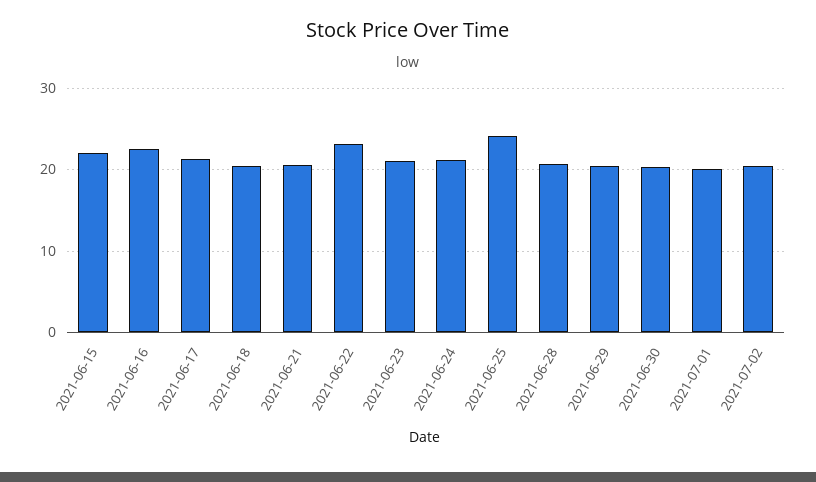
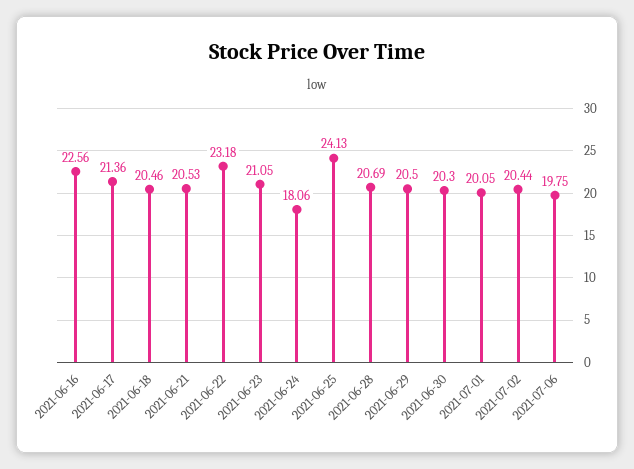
2021-06-15: 22 -> none
2021-06-24: 21 -> 18.06
2021-07-06: none -> 19.75

